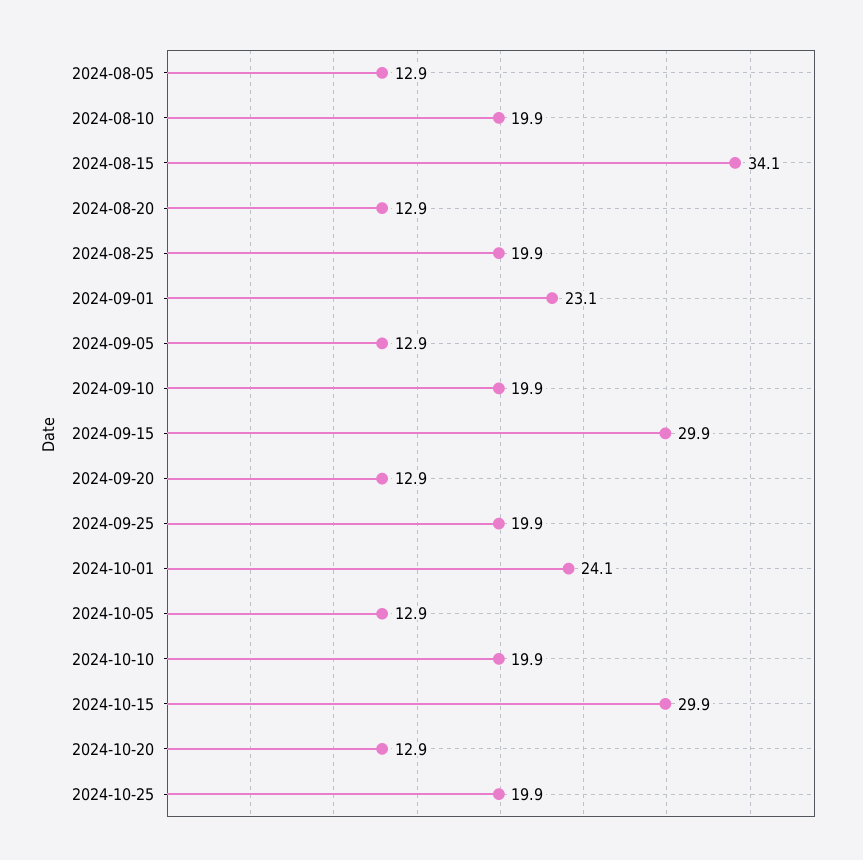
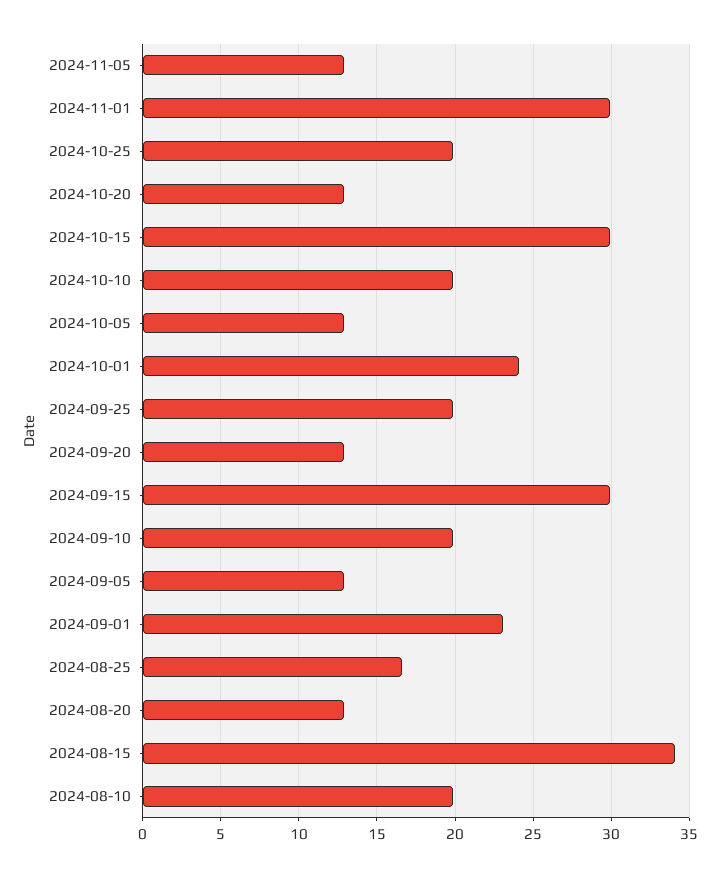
2024-08-05: 12.9 -> none
2024-08-25: 19.9 -> 16.5
2024-11-05: none -> 13
2024-11-01: none -> 30

